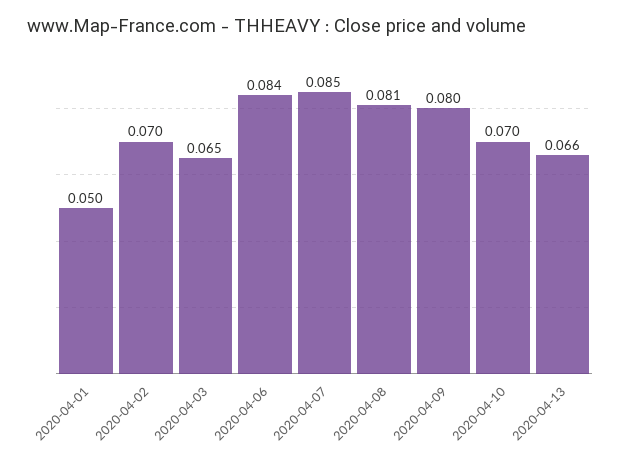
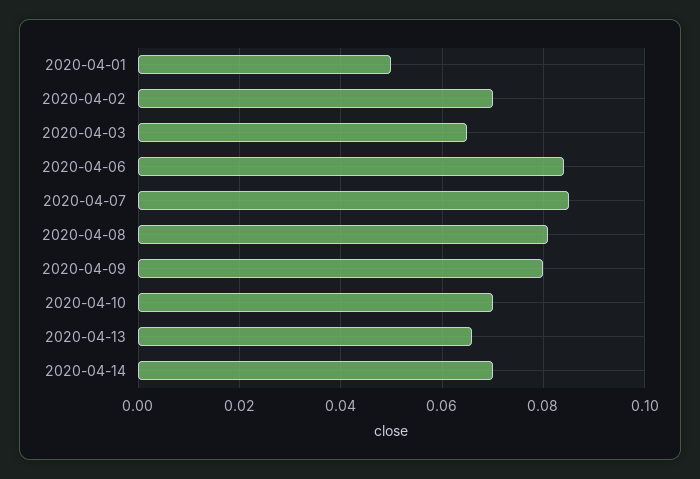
2020-04-14: none -> 0.07

